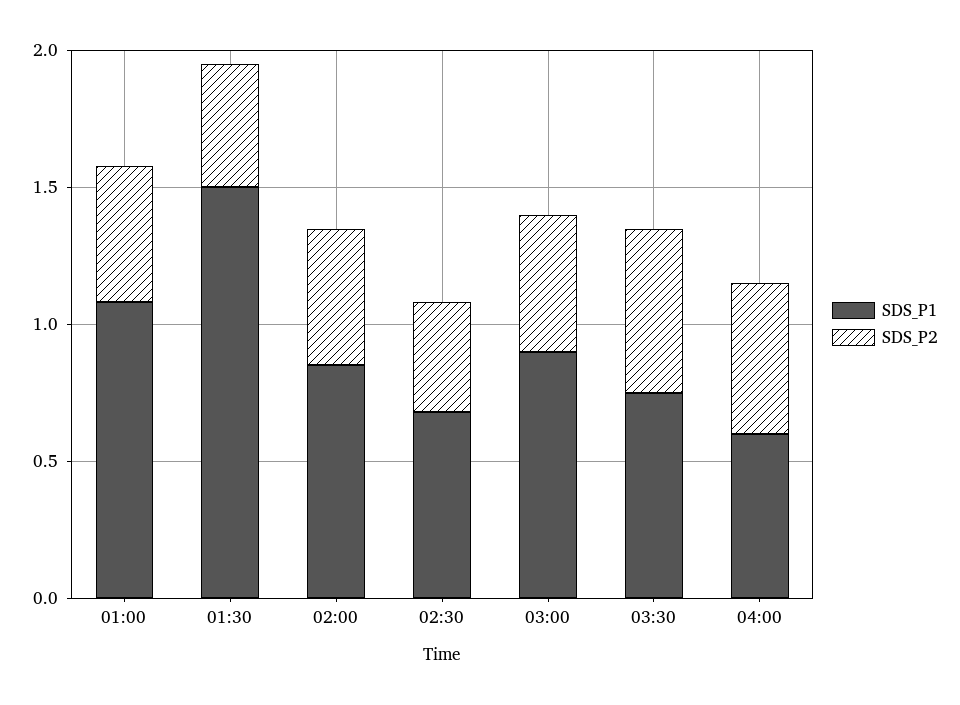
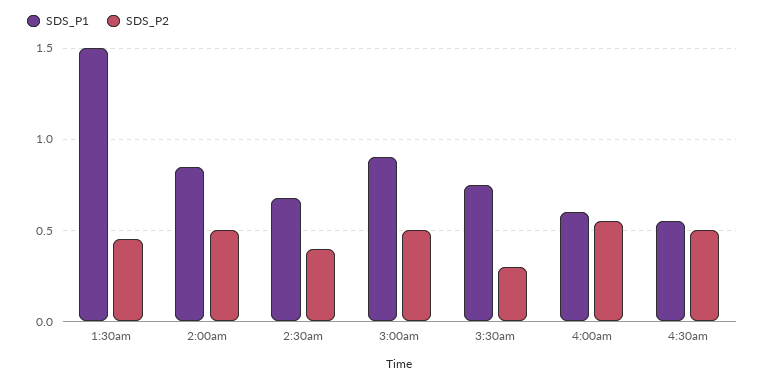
SDS_P1, 01:00: 1.1 -> none
SDS_P2, 01:00: 0.5 -> none
SDS_P2, 03:30: 0.6 -> 0.3
SDS_P1, 4:30am: none -> 0.55
SDS_P2, 4:30am: none -> 0.5

